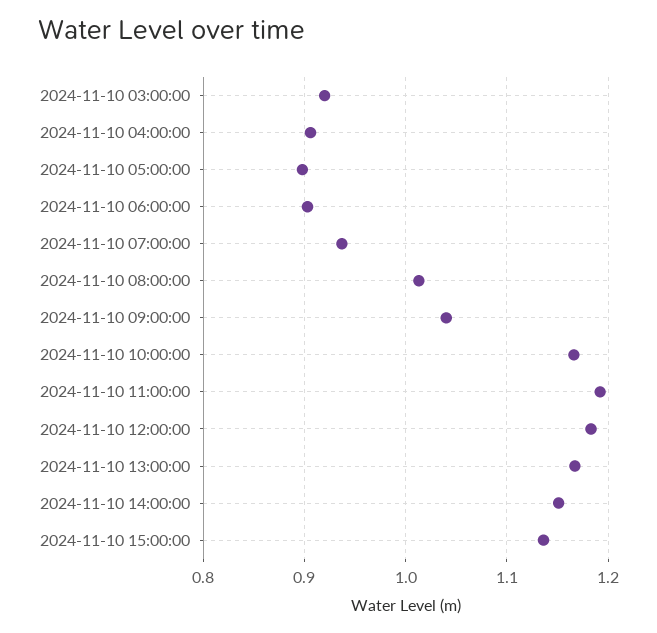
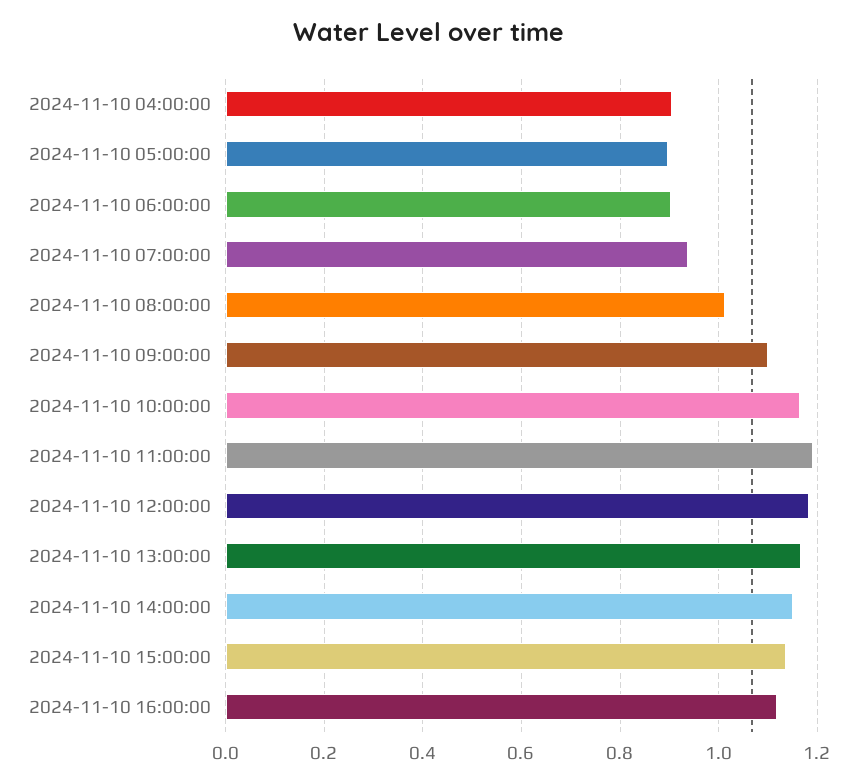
2024-11-10 03:00:00: 0.92 -> none
2024-11-10 09:00:00: 1.04 -> 1.1
2024-11-10 16:00:00: none -> 1.12

